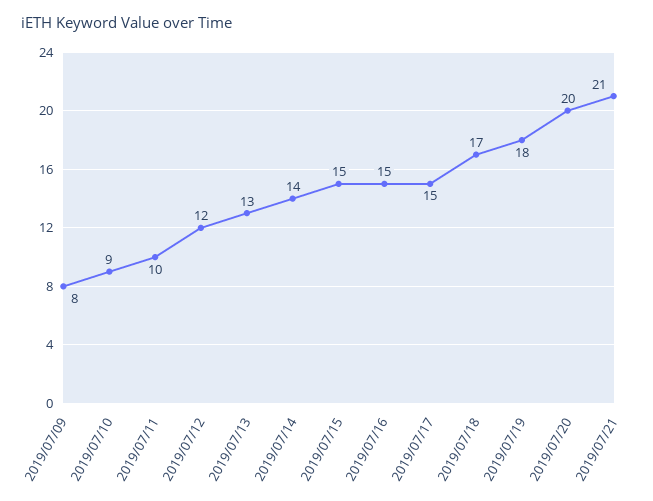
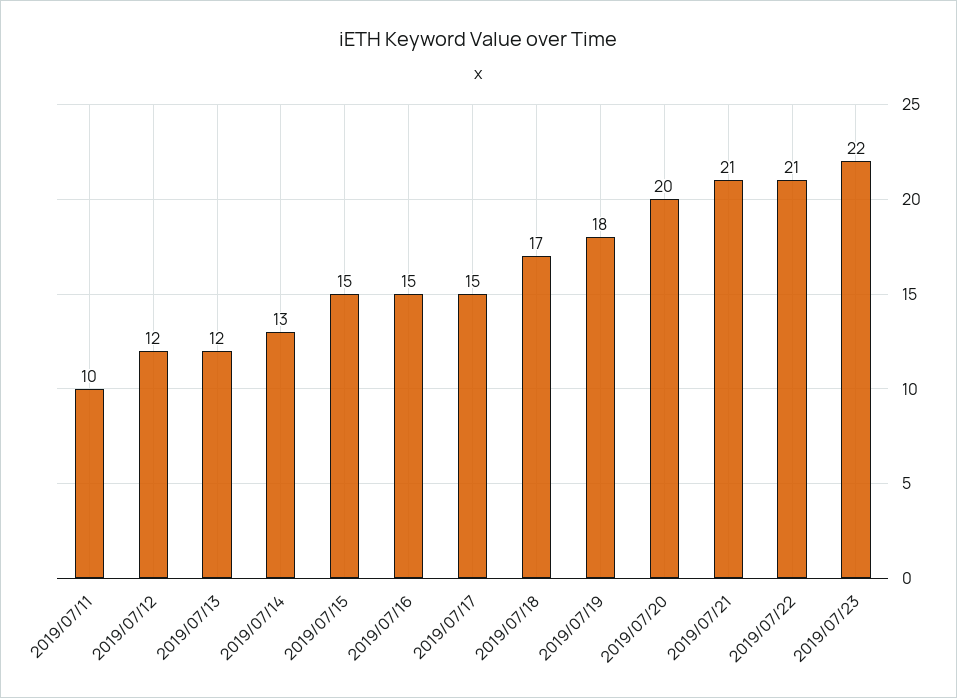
2019/07/09: 8 -> none
2019/07/10: 9 -> none
2019/07/13: 13 -> 12
2019/07/14: 14 -> 13
2019/07/22: none -> 21
2019/07/23: none -> 22

